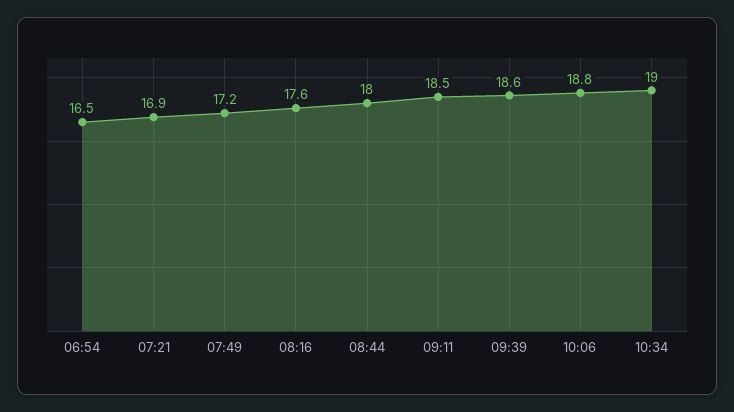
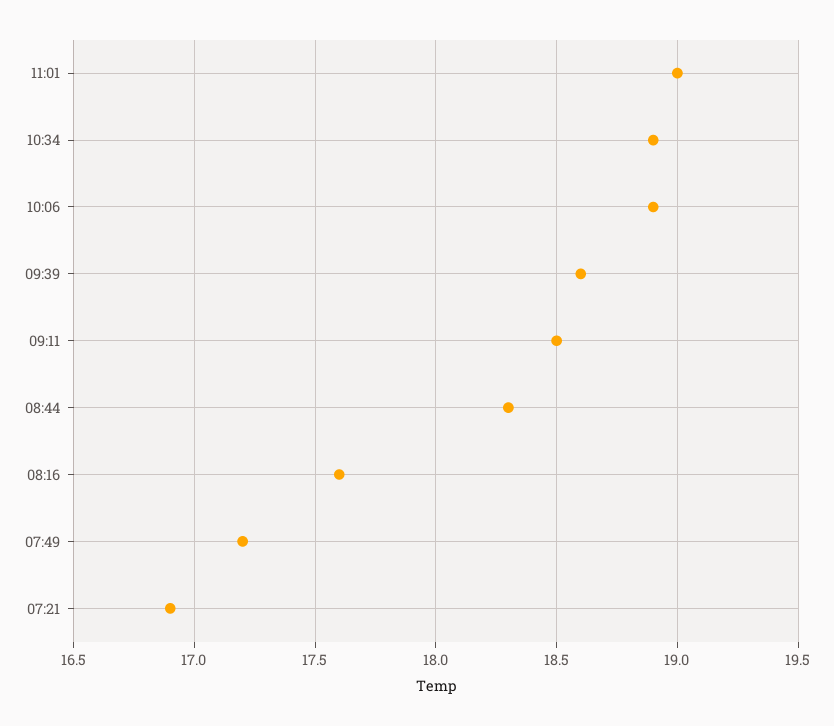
06:54: 16.5 -> none
08:44: 18 -> 18.3
10:06: 18.8 -> 18.9
10:34: 19 -> 18.9
11:01: none -> 19

